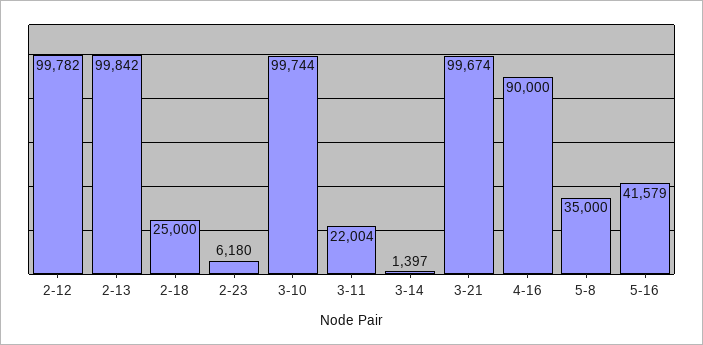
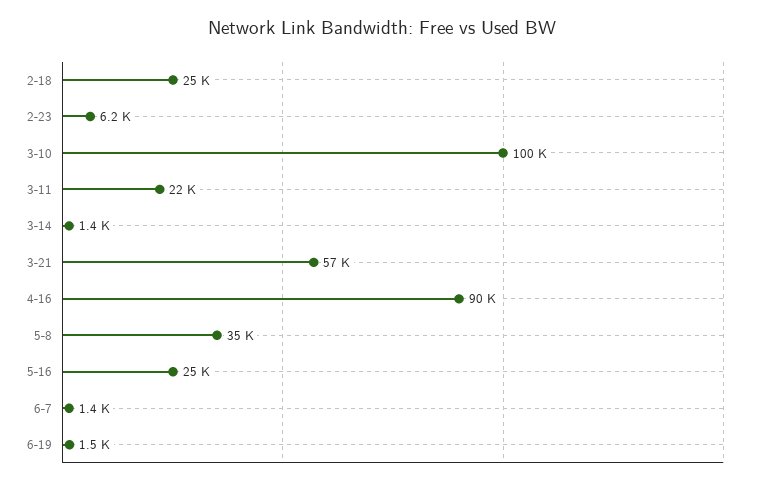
2-12: 99782 -> none
2-13: 99842 -> none
3-21: 99674 -> 57000
5-16: 41579 -> 25000
6-7: none -> 1400
6-19: none -> 1500

